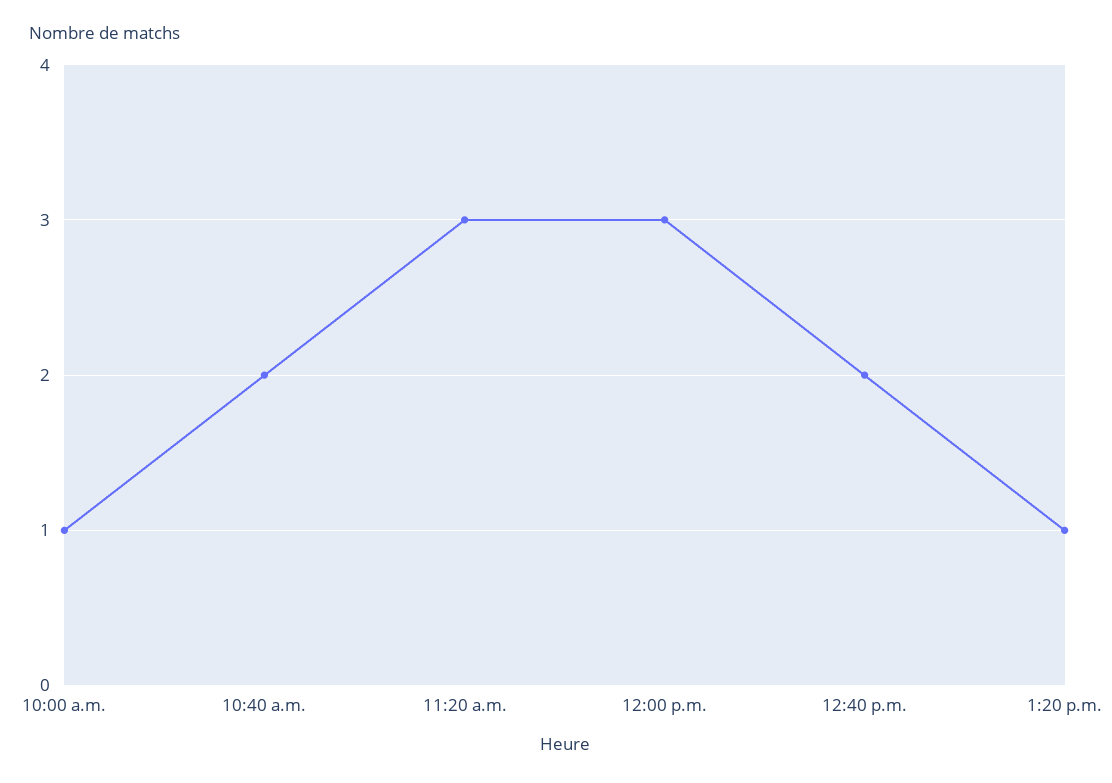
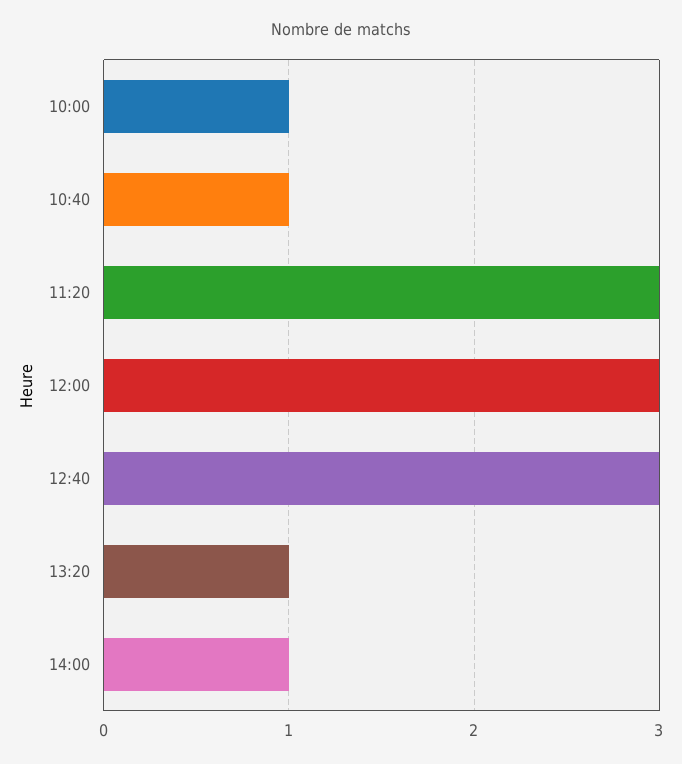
10:40 a.m.: 2 -> 1
12:40 p.m.: 2 -> 3
14:00: none -> 1

